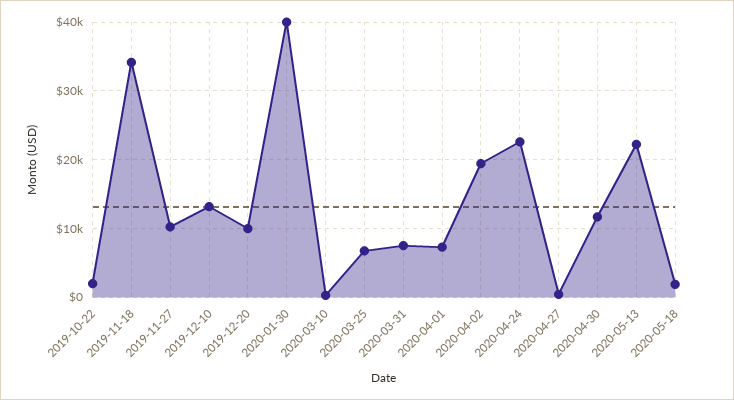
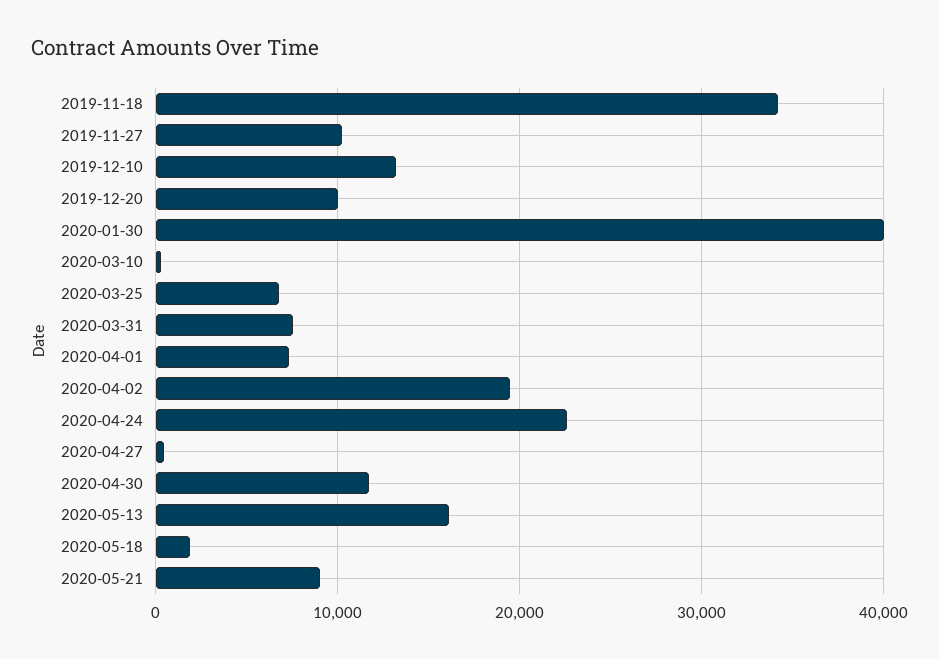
2019-10-22: 2000 -> none
2020-05-13: 22000 -> 16000
2020-05-21: none -> 9000

